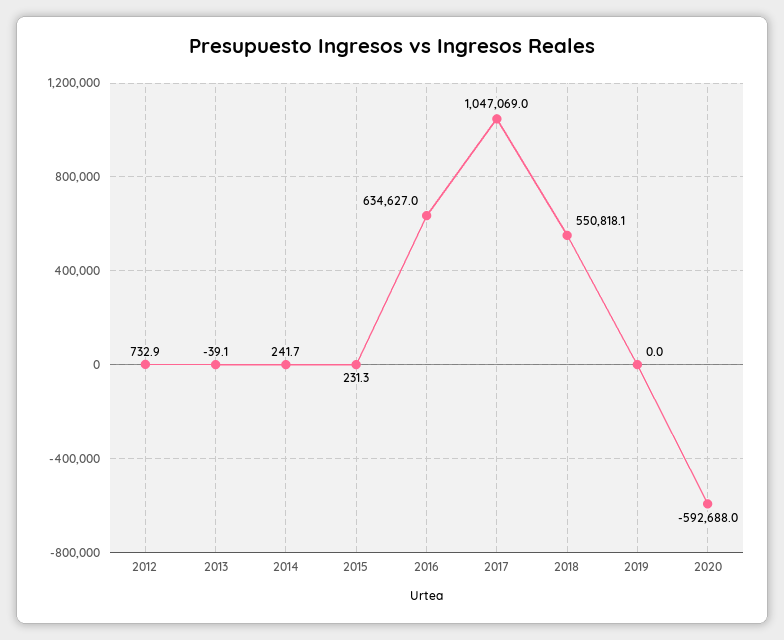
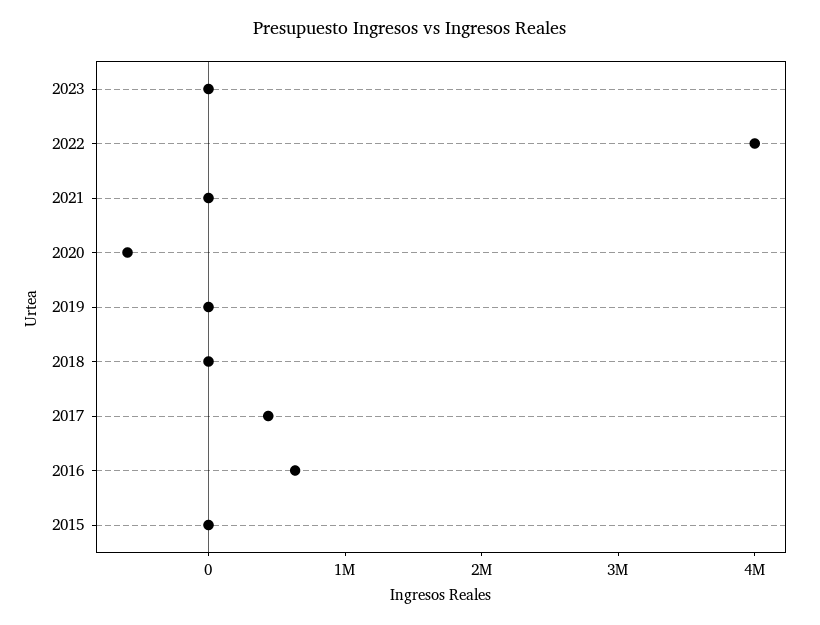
2012: 732.9 -> none
2013: -39.1 -> none
2014: 241.7 -> none
2017: 1047069 -> 400000
2018: 550818.1 -> 0
2023: none -> 0
2022: none -> 4000000
2021: none -> 0

